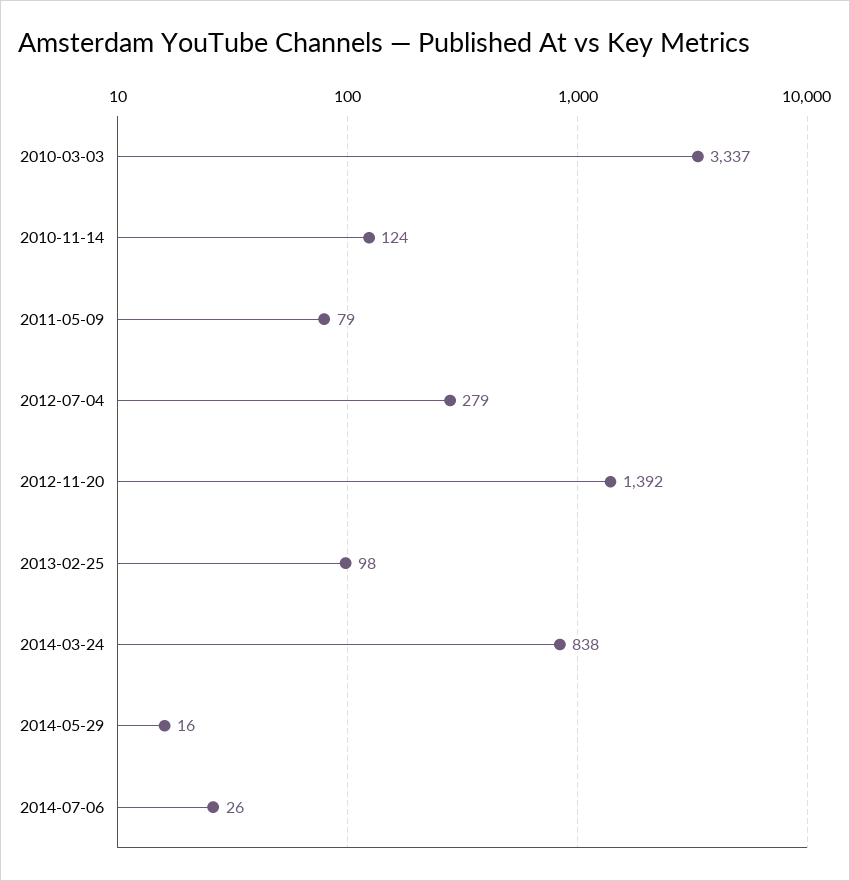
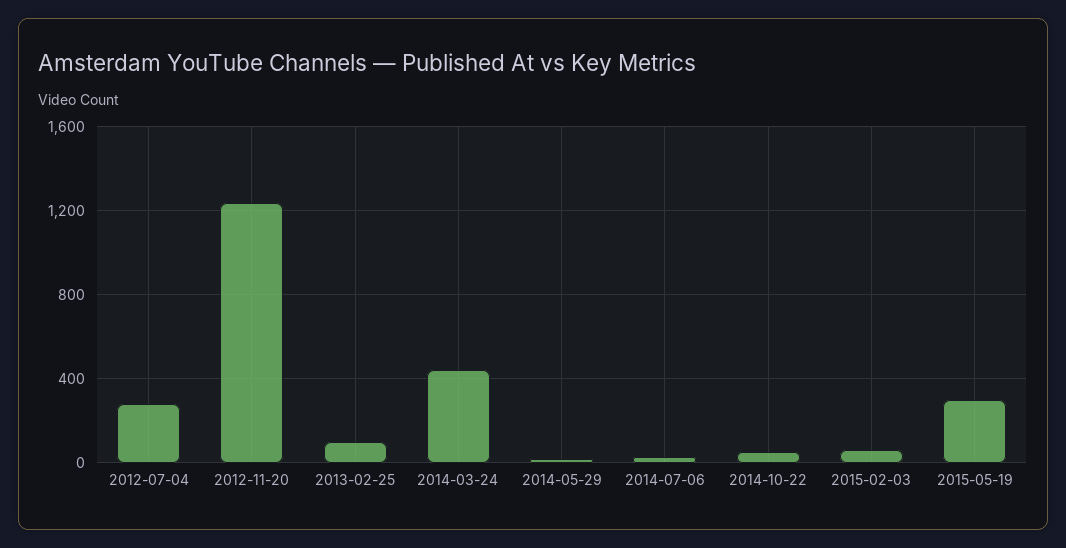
2010-03-03: 3337 -> none
2010-11-14: 124 -> none
2011-05-09: 79 -> none
2012-11-20: 1392 -> 1250
2014-03-24: 838 -> 450
2014-10-22: none -> 50
2015-02-03: none -> 50
2015-05-19: none -> 300

